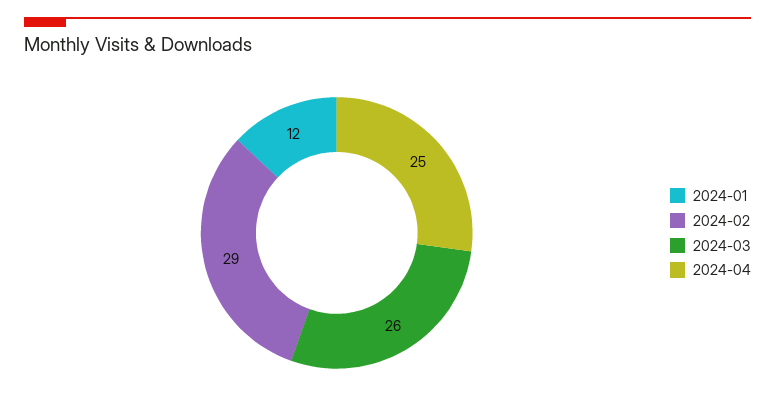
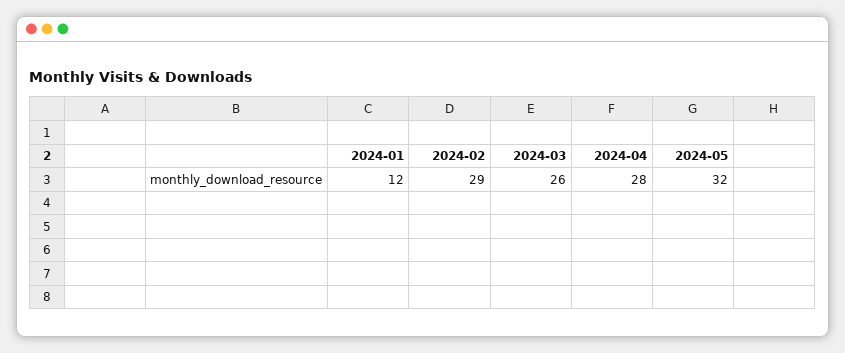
2024-04: 25 -> 28
2024-05: none -> 32

